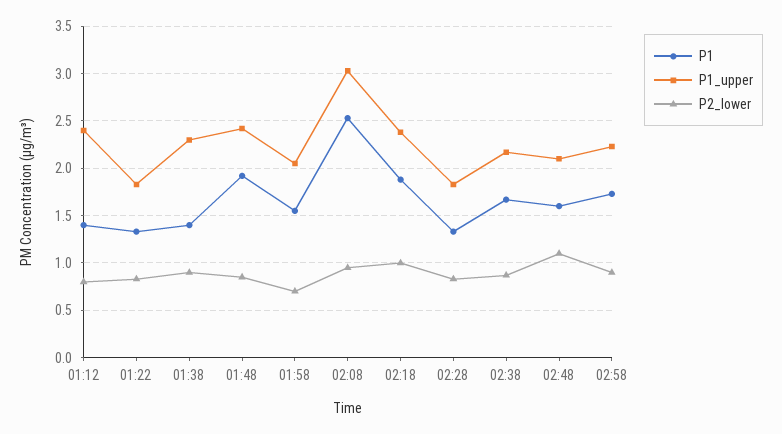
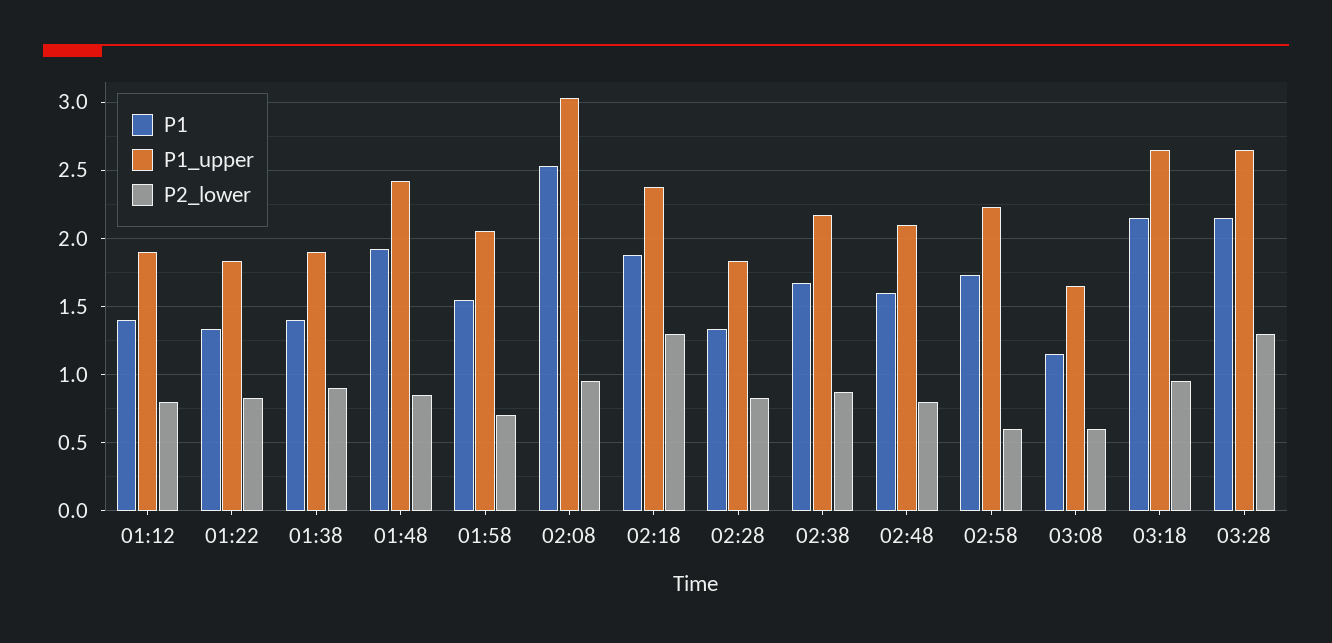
P1_upper, 01:12: 2.4 -> 1.9
P1_upper, 01:38: 2.3 -> 1.9
P2_lower, 02:18: 1 -> 1.3
P2_lower, 02:48: 1.1 -> 0.8
P2_lower, 02:58: 0.9 -> 0.6
P1, 03:08: none -> 1.15
P1_upper, 03:08: none -> 1.65
P2_lower, 03:08: none -> 0.6
P1, 03:18: none -> 2.15
P1_upper, 03:18: none -> 2.65
P2_lower, 03:18: none -> 0.95
P1, 03:28: none -> 2.15
P1_upper, 03:28: none -> 2.65
P2_lower, 03:28: none -> 1.3

